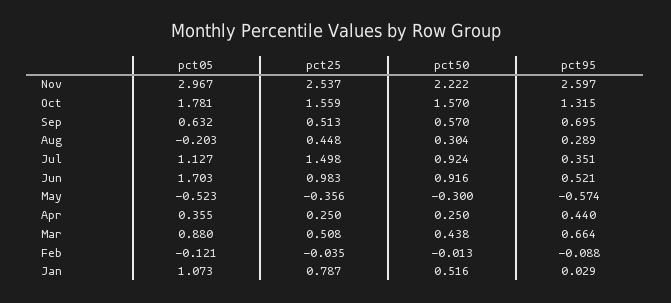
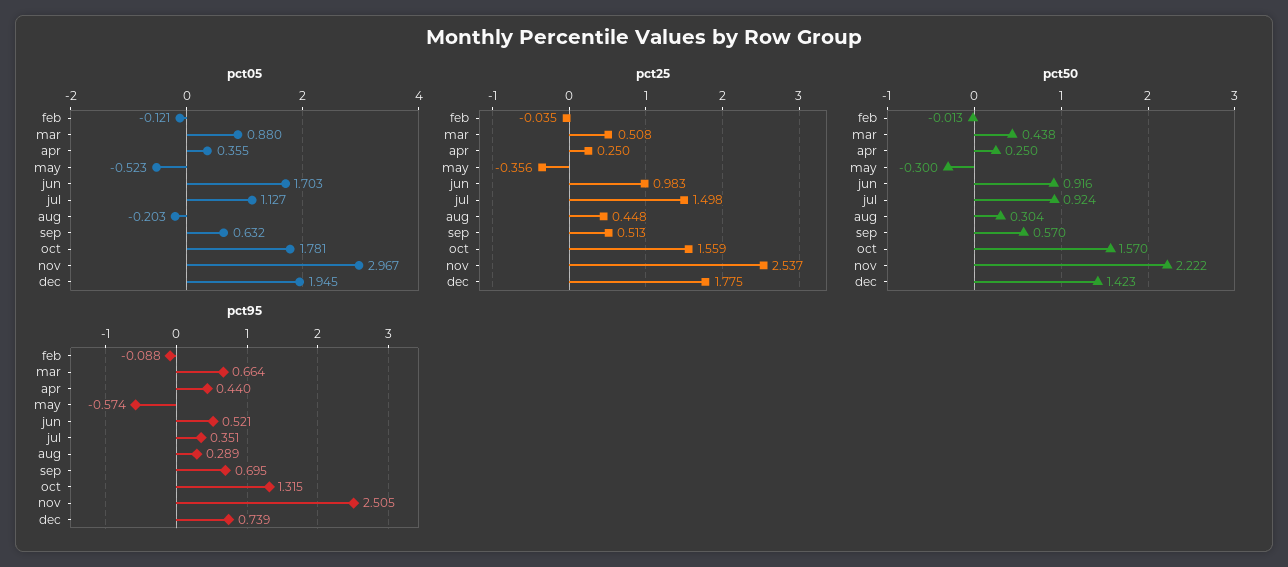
pct95, Nov: 2.597 -> 2.505
pct05, Jan: 1.073 -> none
pct25, Jan: 0.787 -> none
pct50, Jan: 0.516 -> none
pct95, Jan: 0.029 -> none
pct05, dec: none -> 1.945
pct25, dec: none -> 1.775
pct50, dec: none -> 1.423
pct95, dec: none -> 0.739

